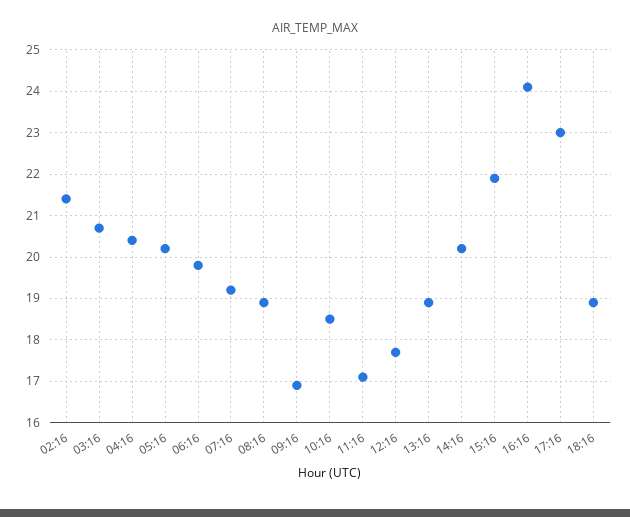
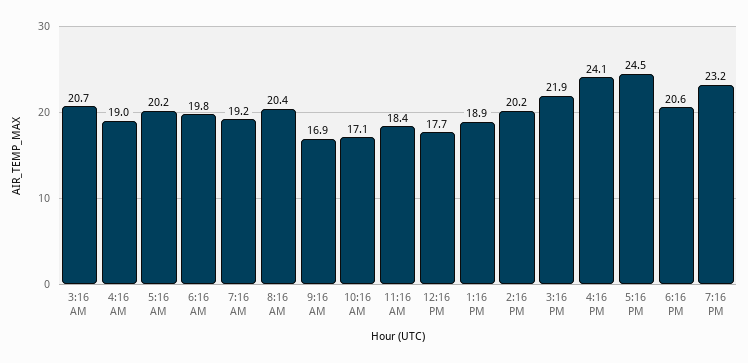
02:16: 21.5 -> none
04:16: 20.5 -> 19
08:16: 19 -> 20.4
10:16: 18.5 -> 17.1
11:16: 17 -> 18.4
17:16: 23 -> 24.5
18:16: 19 -> 20.6
7:16 PM: none -> 23.2

